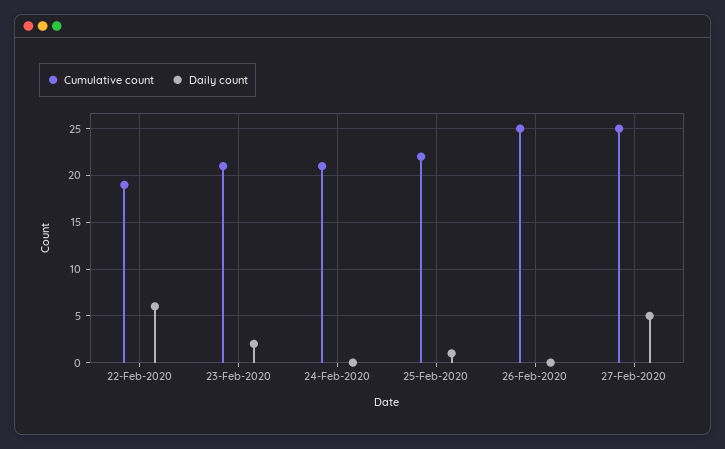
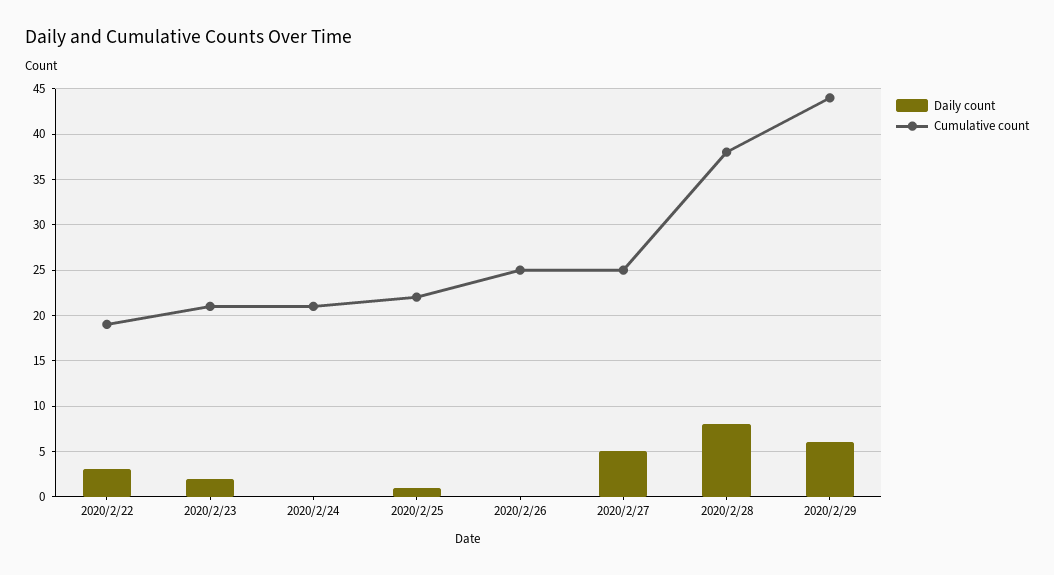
Daily count, 22-Feb-2020: 6 -> 3
Daily count, 2020/2/28: none -> 8
Cumulative count, 2020/2/28: none -> 38
Daily count, 2020/2/29: none -> 6
Cumulative count, 2020/2/29: none -> 44

